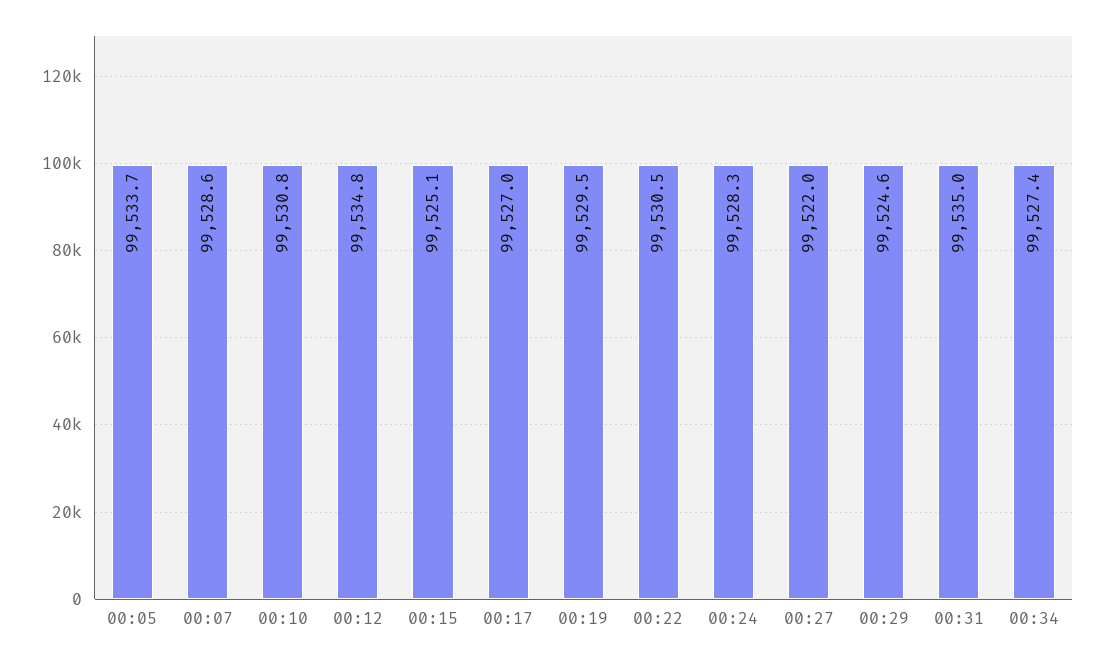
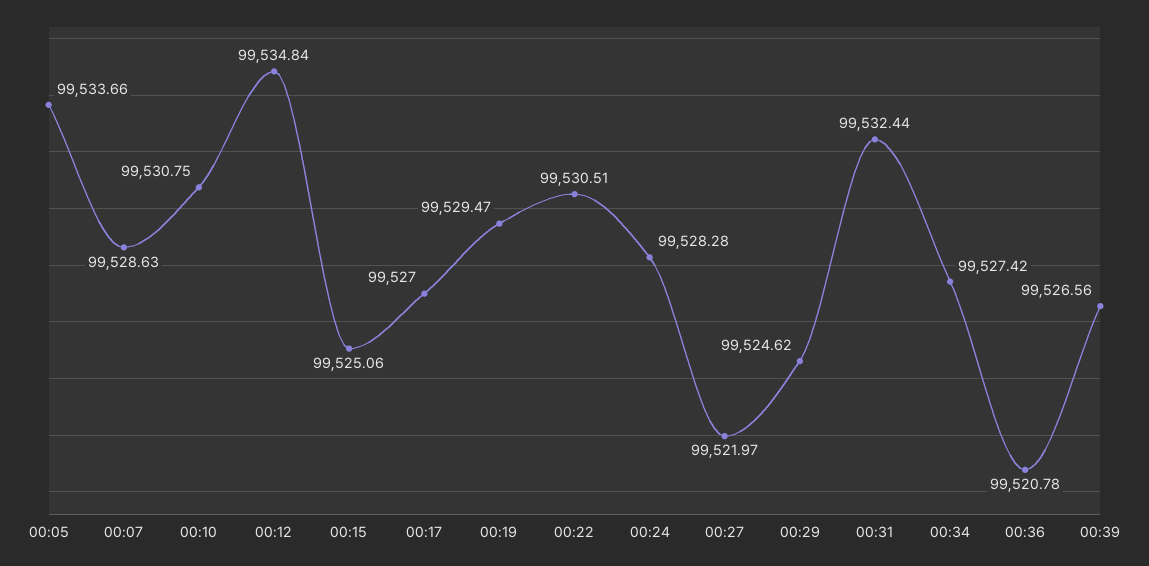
00:31: 99535 -> 99532.44
00:36: none -> 99520.78
00:39: none -> 99526.56

